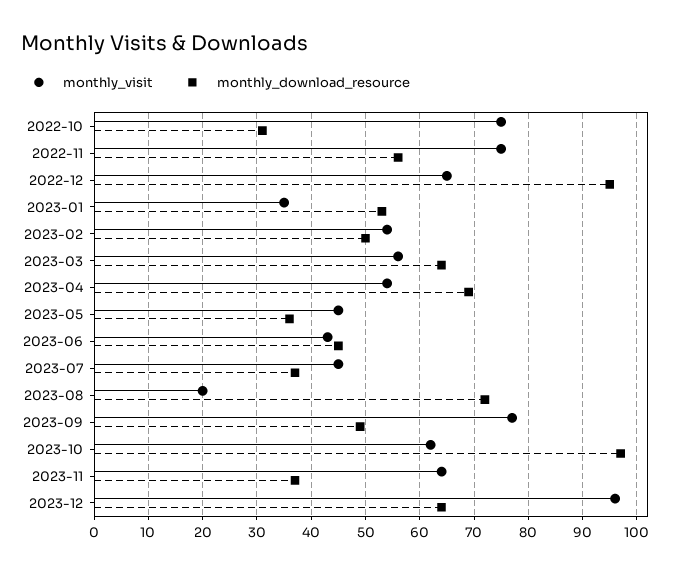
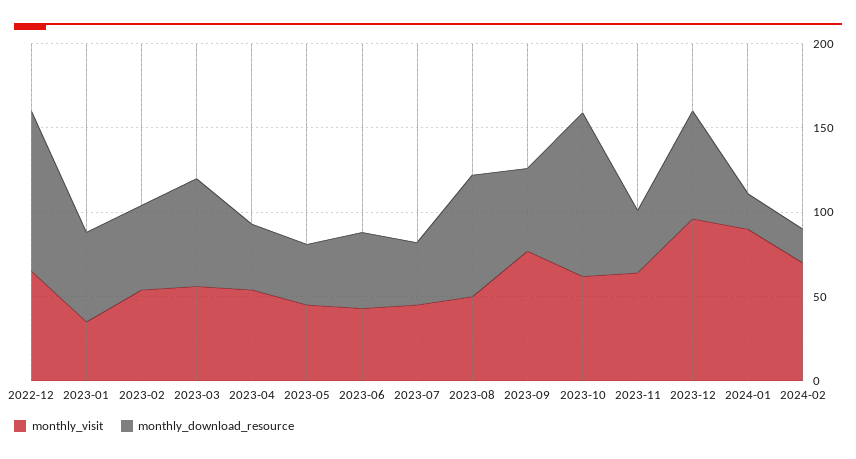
monthly_visit, 2022-10: 75 -> none
monthly_download_resource, 2022-10: 30 -> none
monthly_visit, 2022-11: 75 -> none
monthly_download_resource, 2022-11: 55 -> none
monthly_download_resource, 2023-04: 70 -> 40
monthly_visit, 2023-08: 20 -> 50
monthly_visit, 2024-01: none -> 90
monthly_download_resource, 2024-01: none -> 20
monthly_visit, 2024-02: none -> 70
monthly_download_resource, 2024-02: none -> 20

